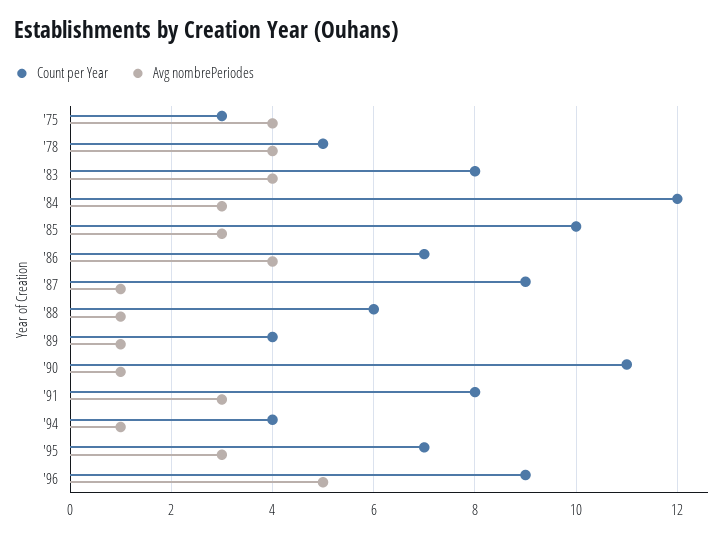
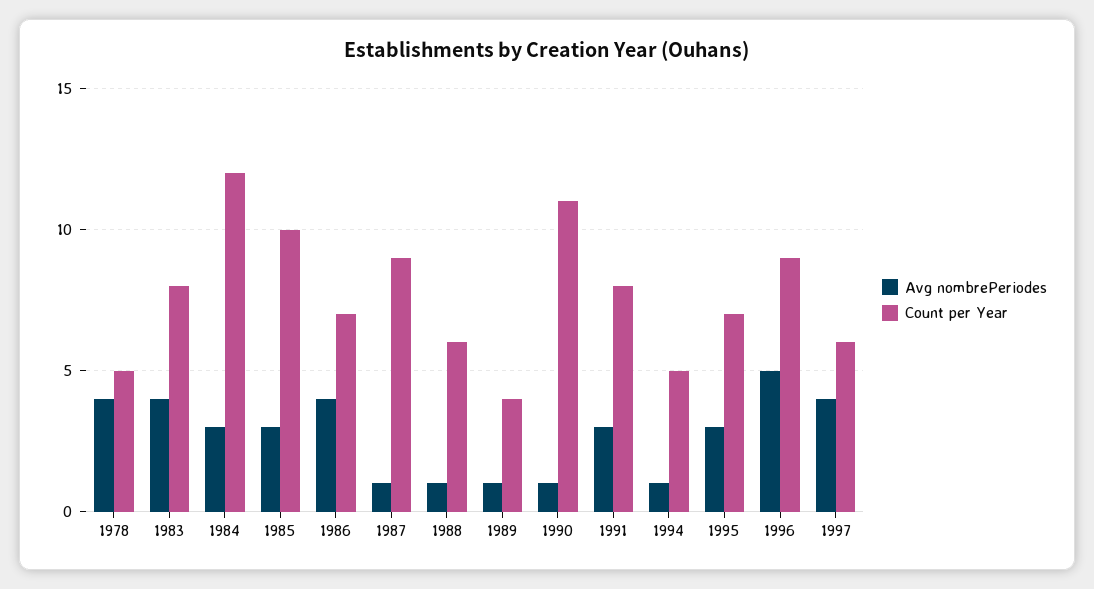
Count per Year, '75: 3 -> none
Avg nombrePeriodes, '75: 4 -> none
Count per Year, '94: 4 -> 5
Avg nombrePeriodes, 1997: none -> 4
Count per Year, 1997: none -> 6

